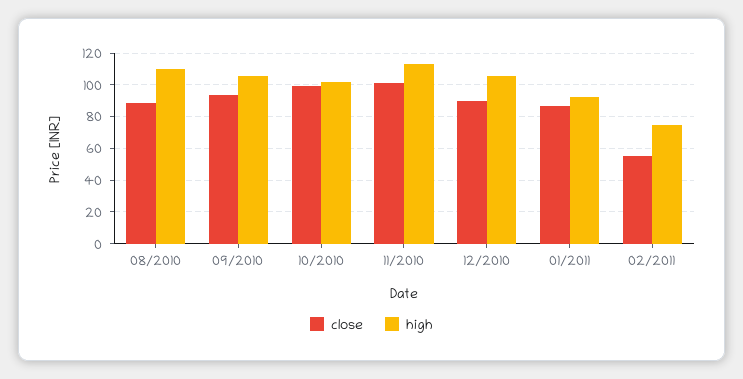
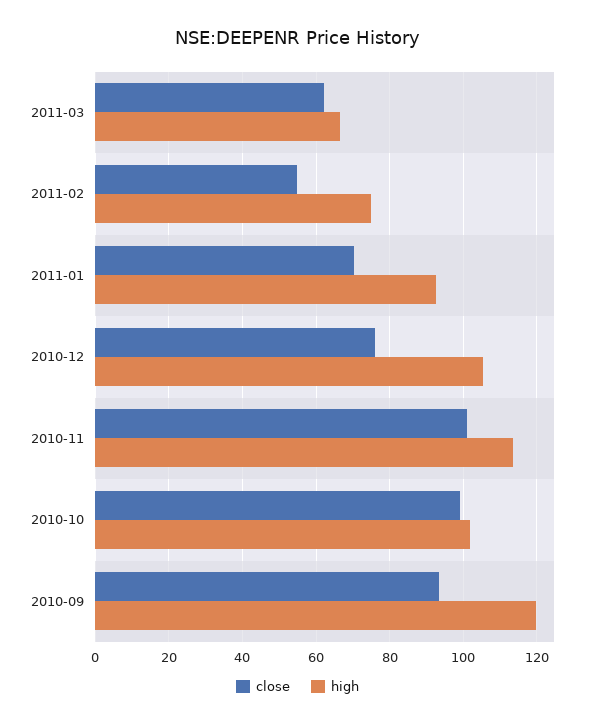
close, 08/2010: 90 -> none
high, 08/2010: 110 -> none
high, 09/2010: 105 -> 120
close, 12/2010: 90 -> 76
close, 01/2011: 85 -> 70
close, 2011-03: none -> 62
high, 2011-03: none -> 66

